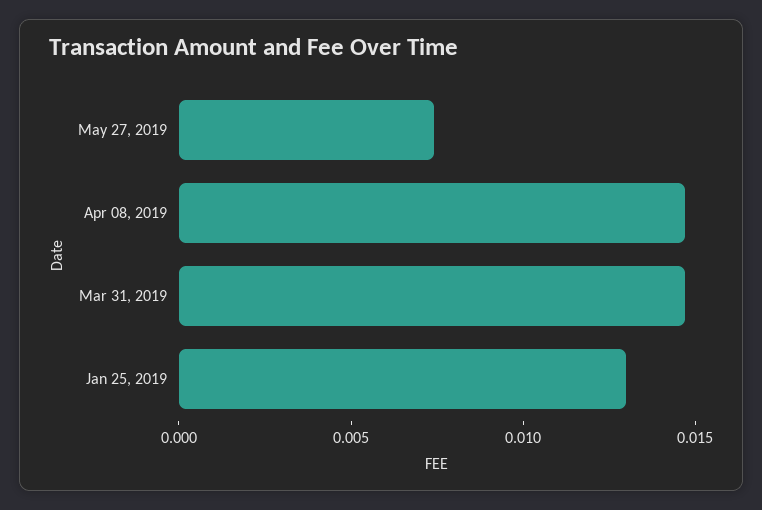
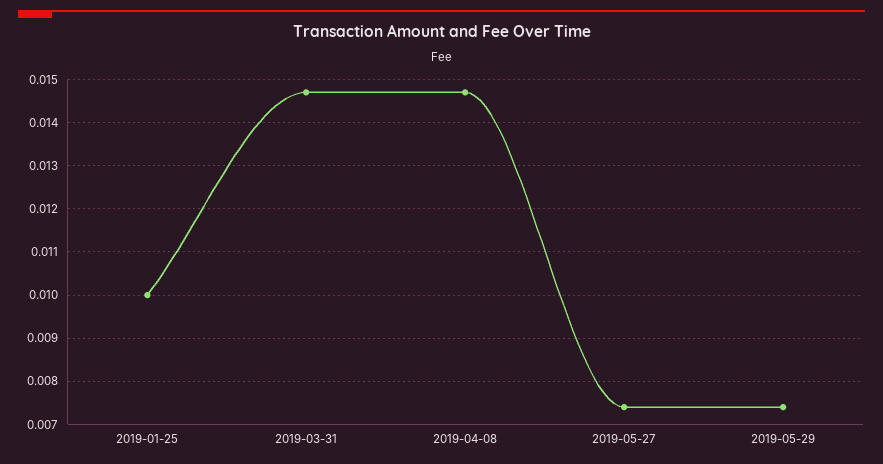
Jan 25, 2019: 0.013 -> 0.01
2019-05-29: none -> 0.0075

